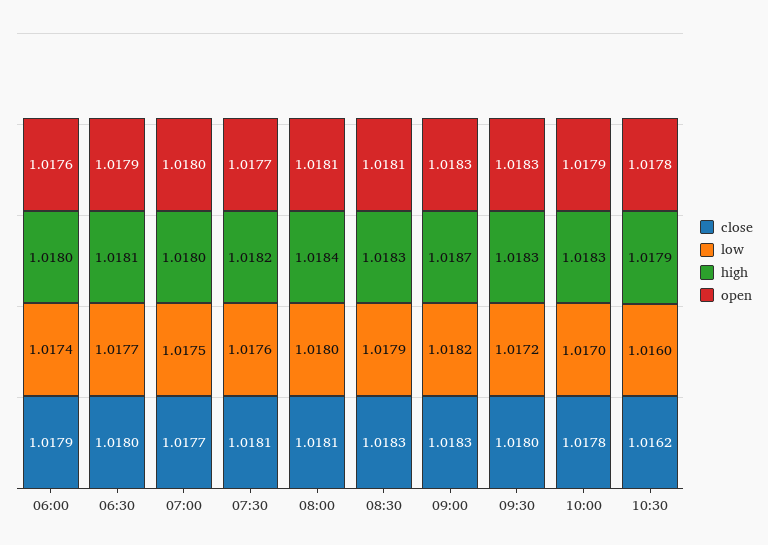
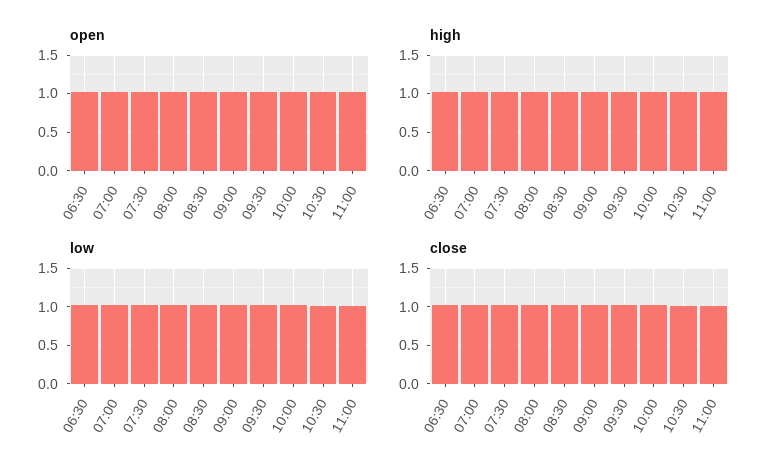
close, 06:00: 1.0179 -> none
low, 06:00: 1.0174 -> none
high, 06:00: 1.018 -> none
open, 06:00: 1.0176 -> none
open, 11:00: none -> 1
high, 11:00: none -> 1
low, 11:00: none -> 1
close, 11:00: none -> 1

